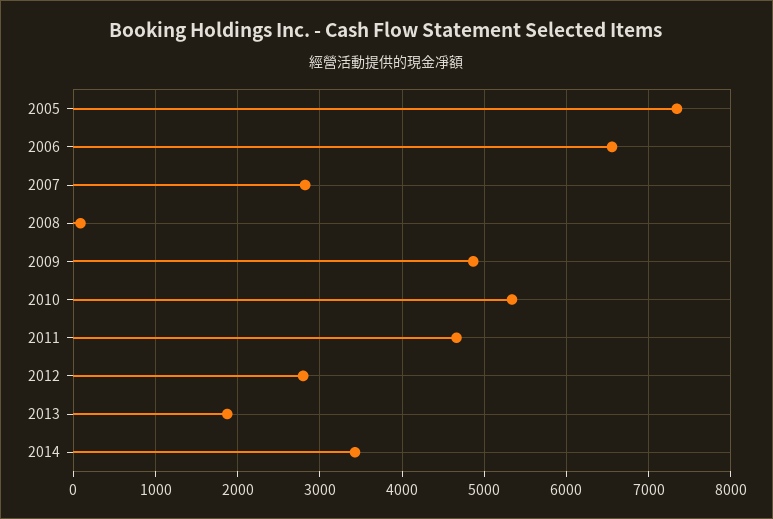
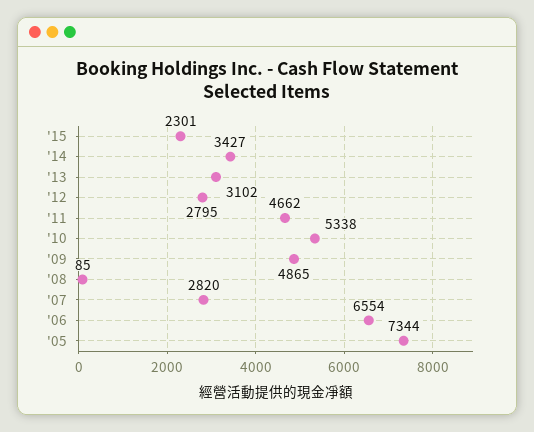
2013: 1900 -> 3102
'15: none -> 2301

